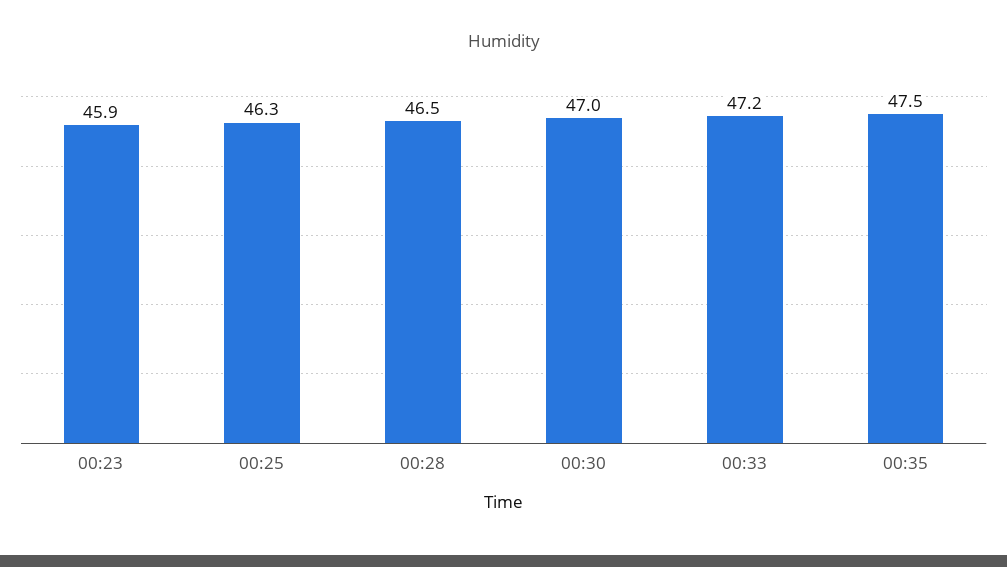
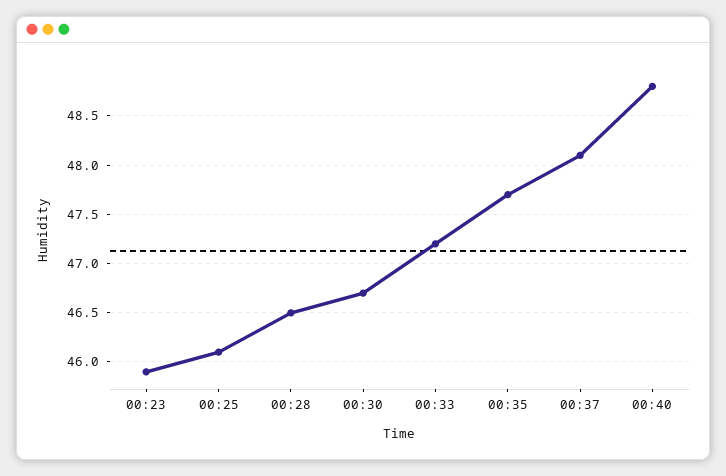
00:25: 46.3 -> 46.1
00:30: 47 -> 46.7
00:35: 47.5 -> 47.7
00:37: none -> 48.1
00:40: none -> 48.8

